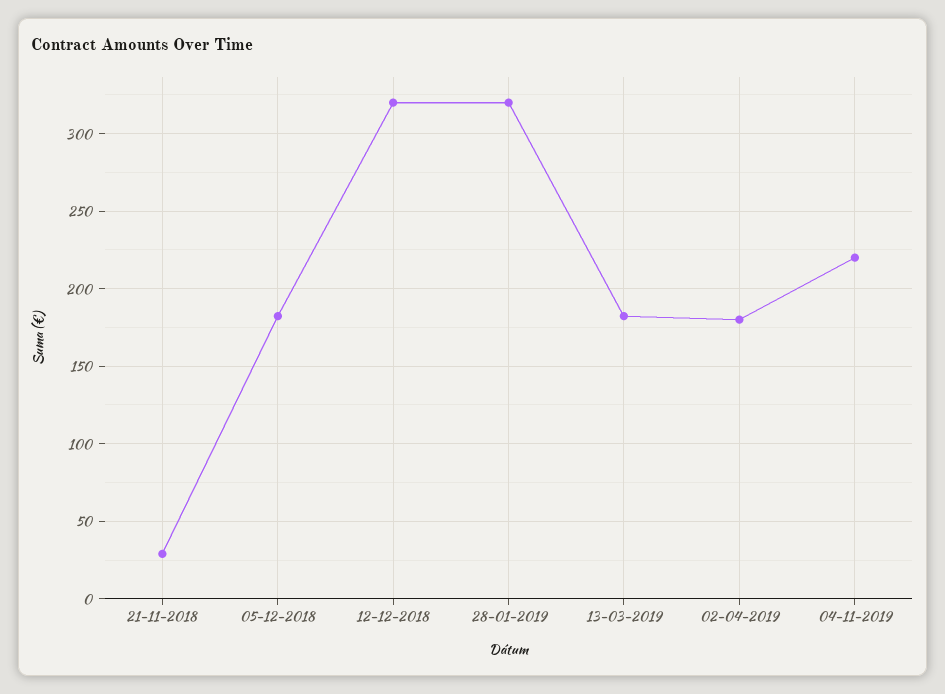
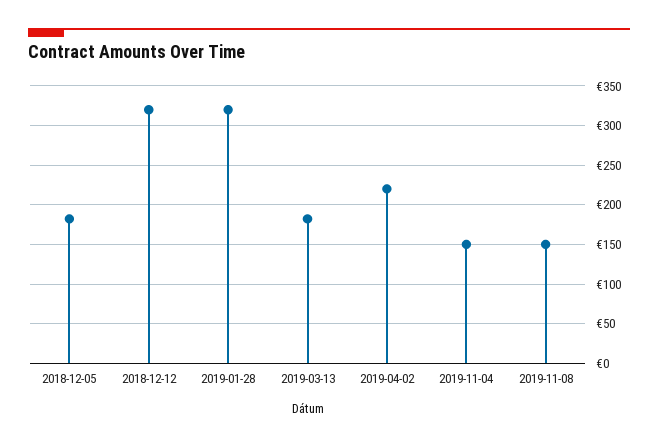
21-11-2018: 30 -> none
02-04-2019: 180 -> 220
04-11-2019: 220 -> 150
2019-11-08: none -> 150

